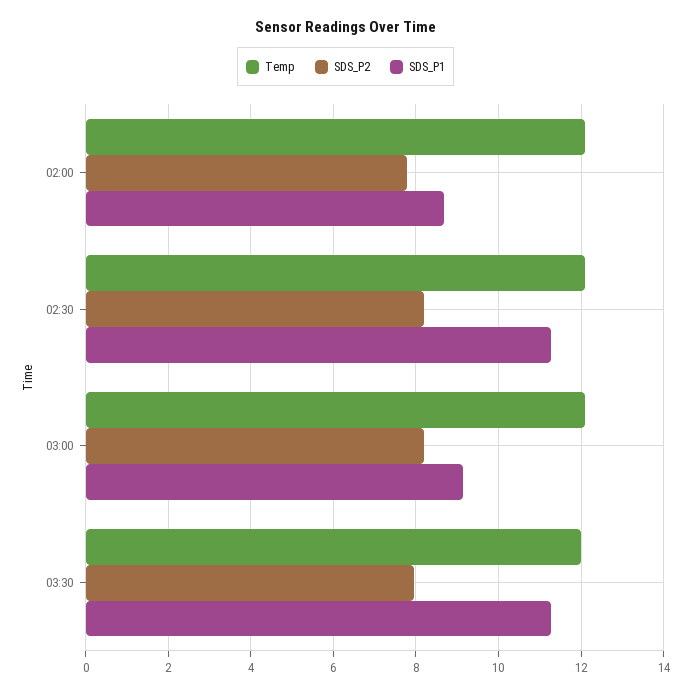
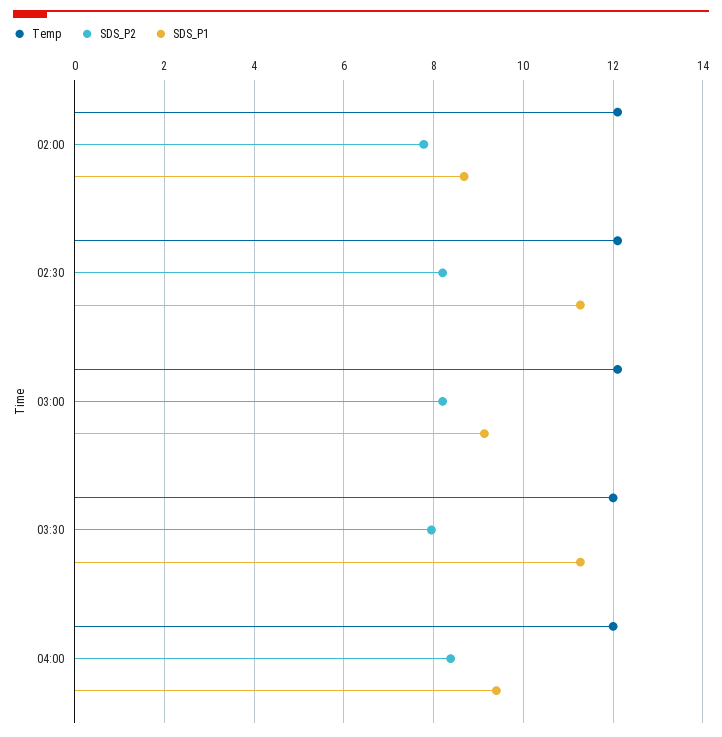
Temp, 04:00: none -> 12
SDS_P2, 04:00: none -> 8.4
SDS_P1, 04:00: none -> 9.4

